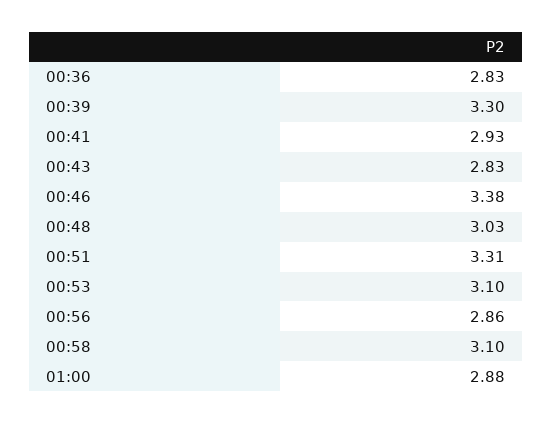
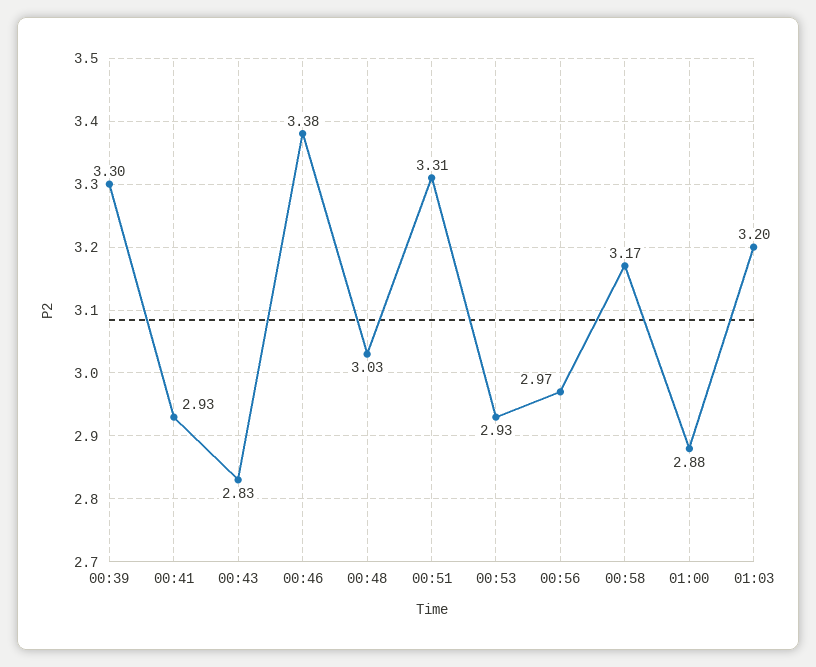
00:36: 2.83 -> none
00:53: 3.1 -> 2.93
00:56: 2.86 -> 2.97
00:58: 3.1 -> 3.17
01:03: none -> 3.2

